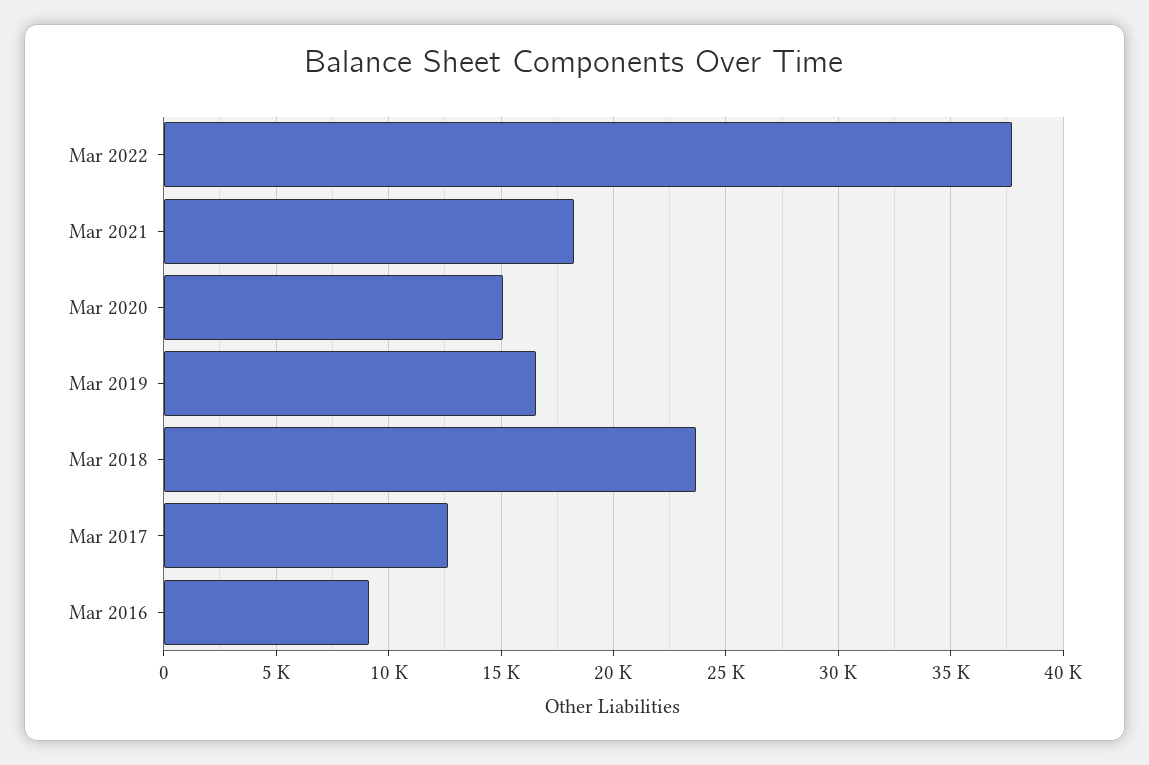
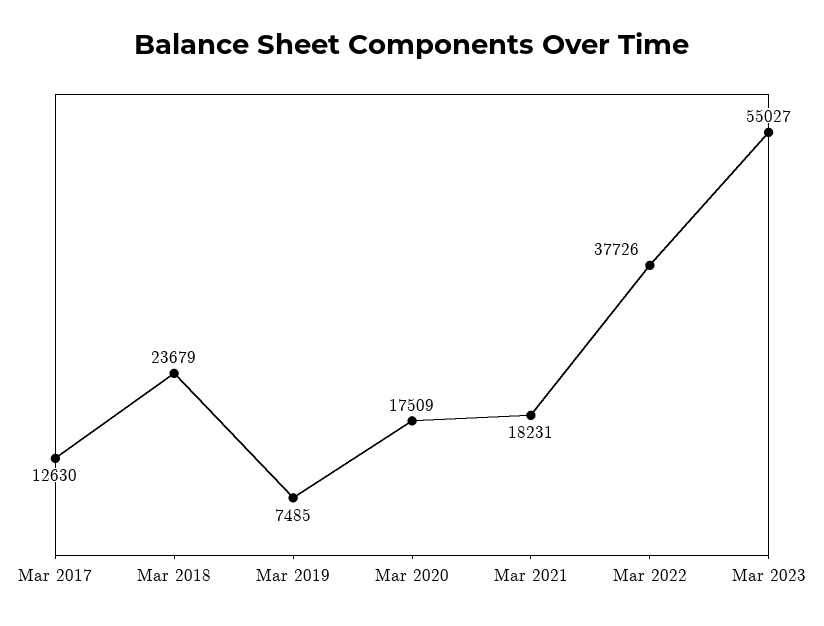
Mar 2020: 15000 -> 17509
Mar 2019: 16500 -> 7485
Mar 2016: 9000 -> none
Mar 2023: none -> 55027

